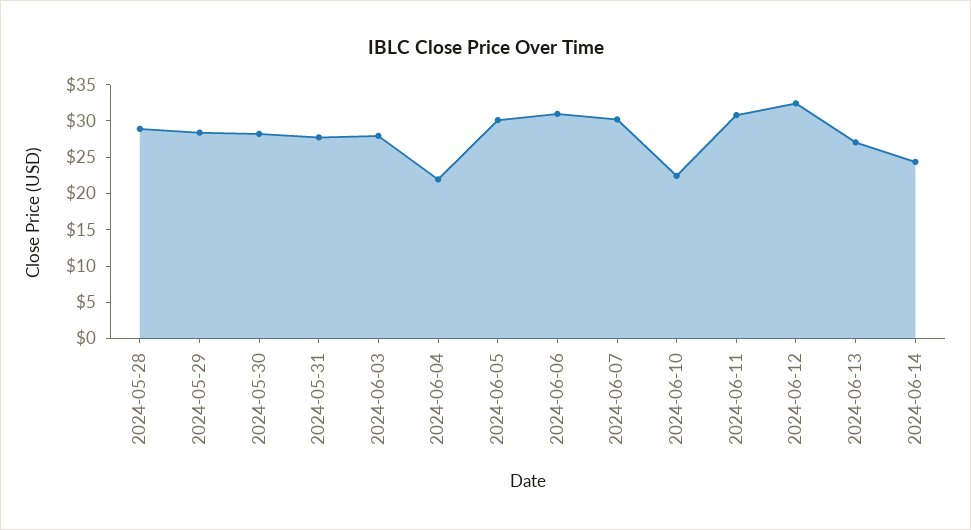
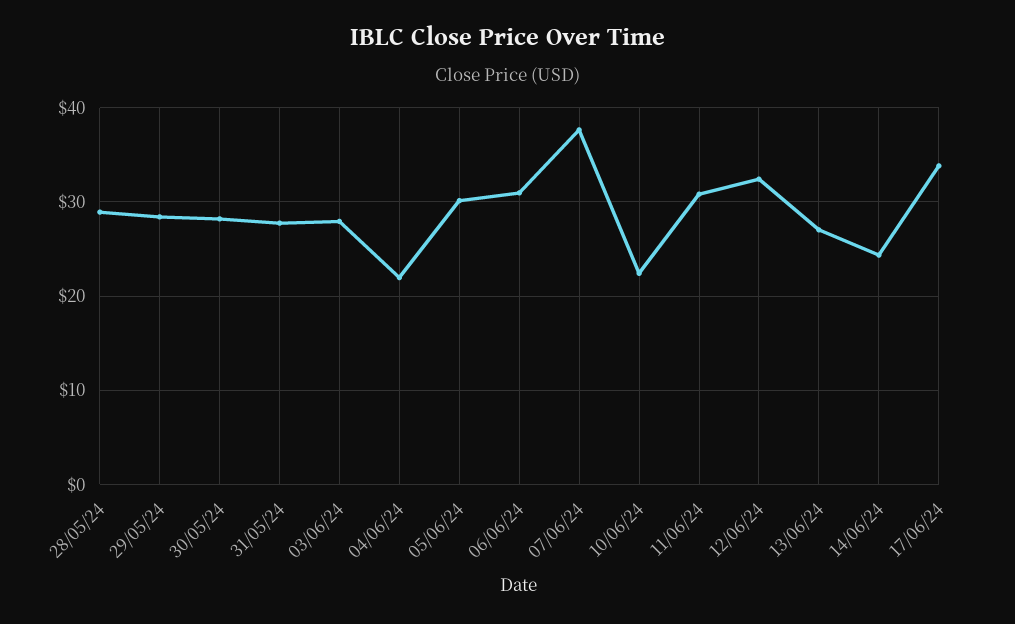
2024-06-07: 30 -> 38
17/06/24: none -> 34

